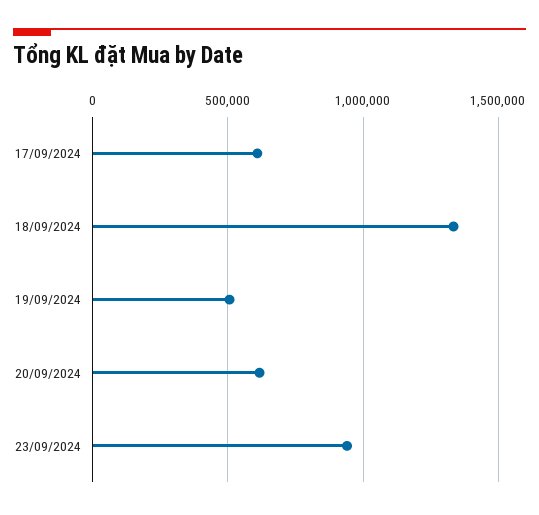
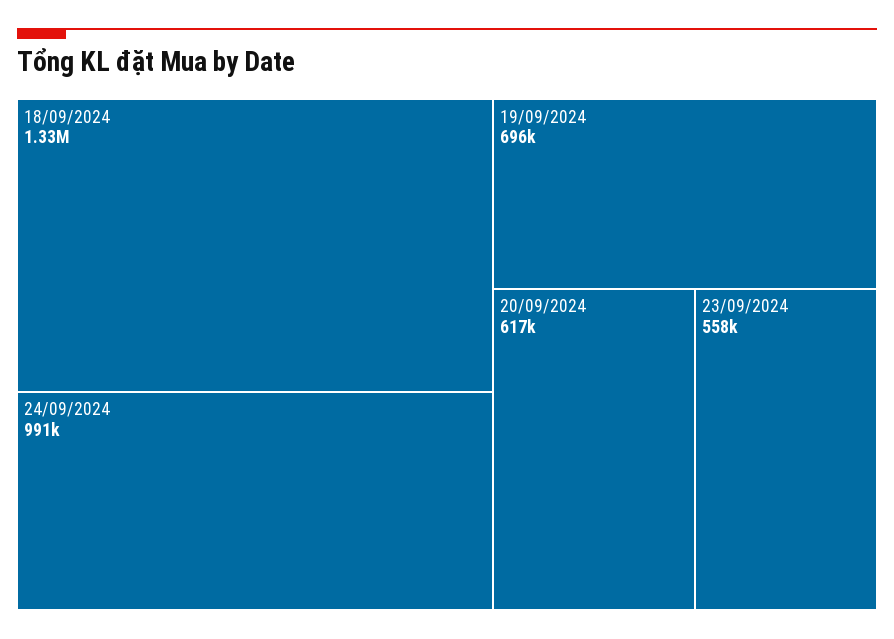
17/09/2024: 600000 -> none
19/09/2024: 500000 -> 696000
23/09/2024: 950000 -> 558000
24/09/2024: none -> 991000

